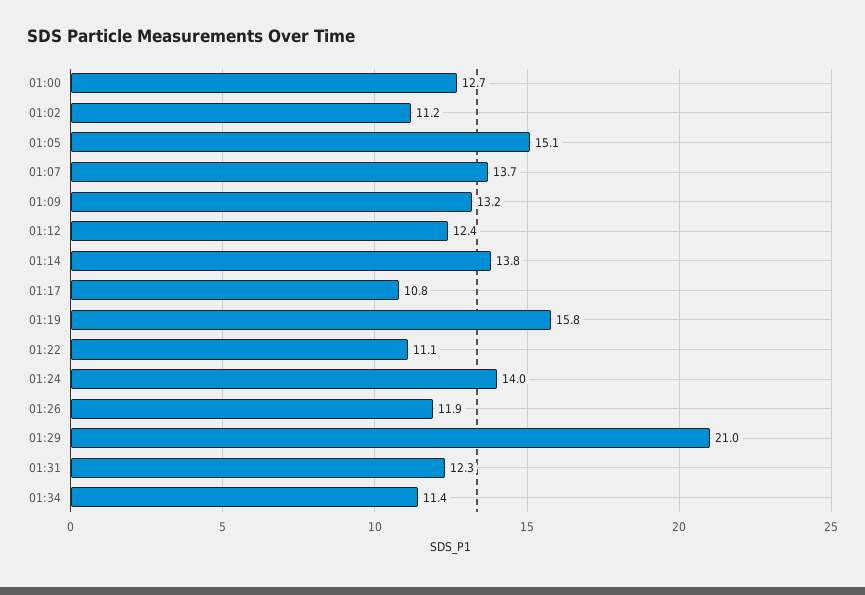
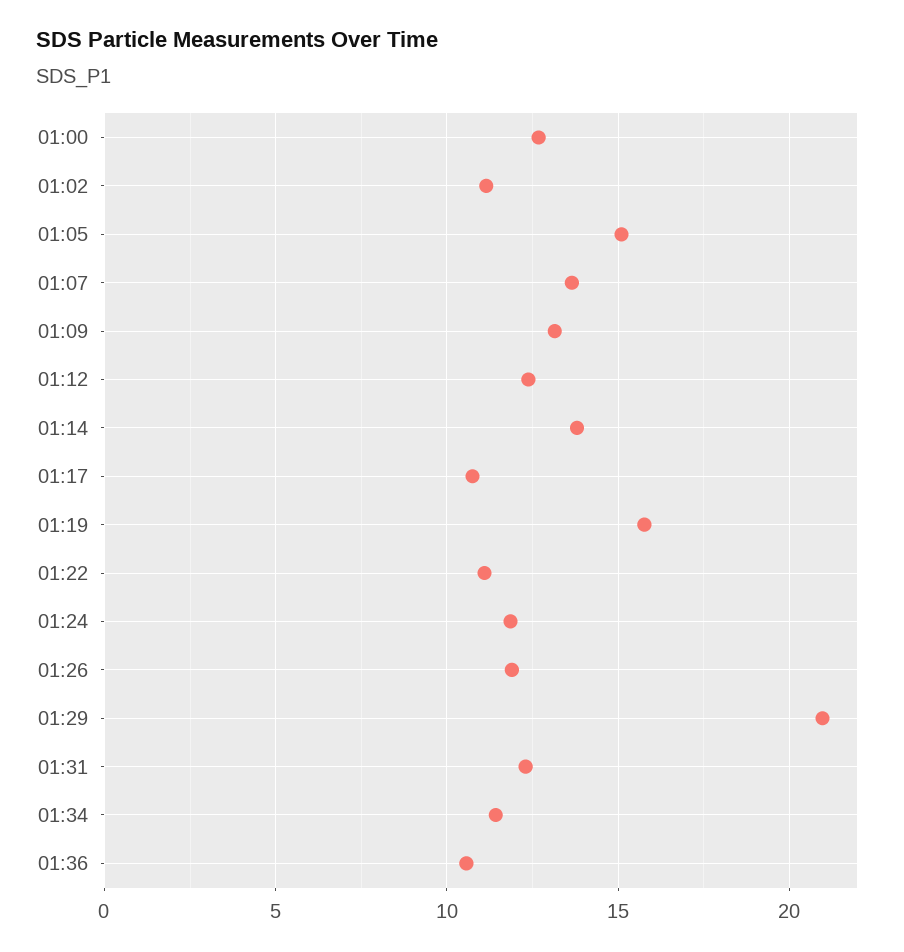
01:24: 14 -> 12
01:36: none -> 10.5

